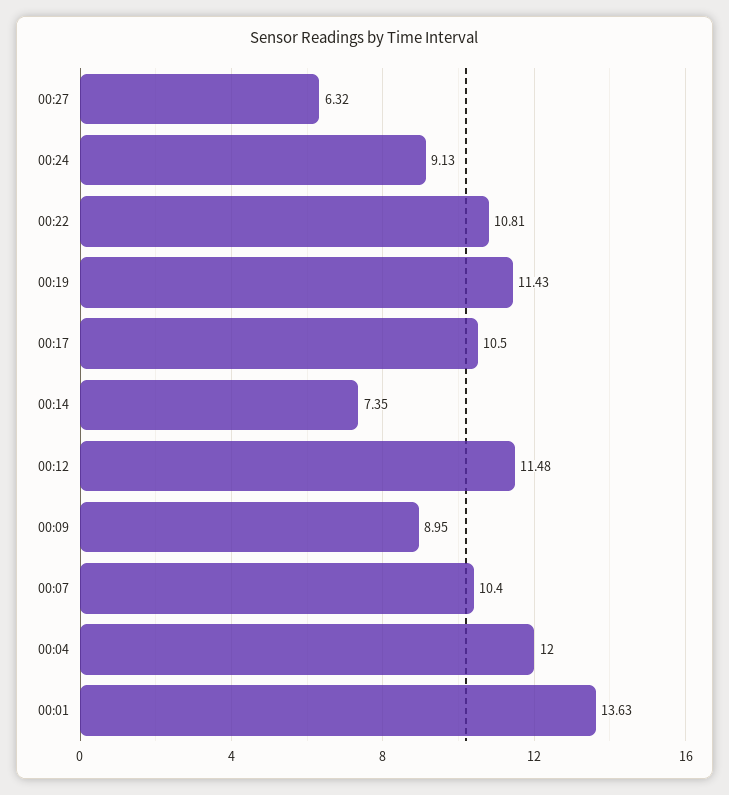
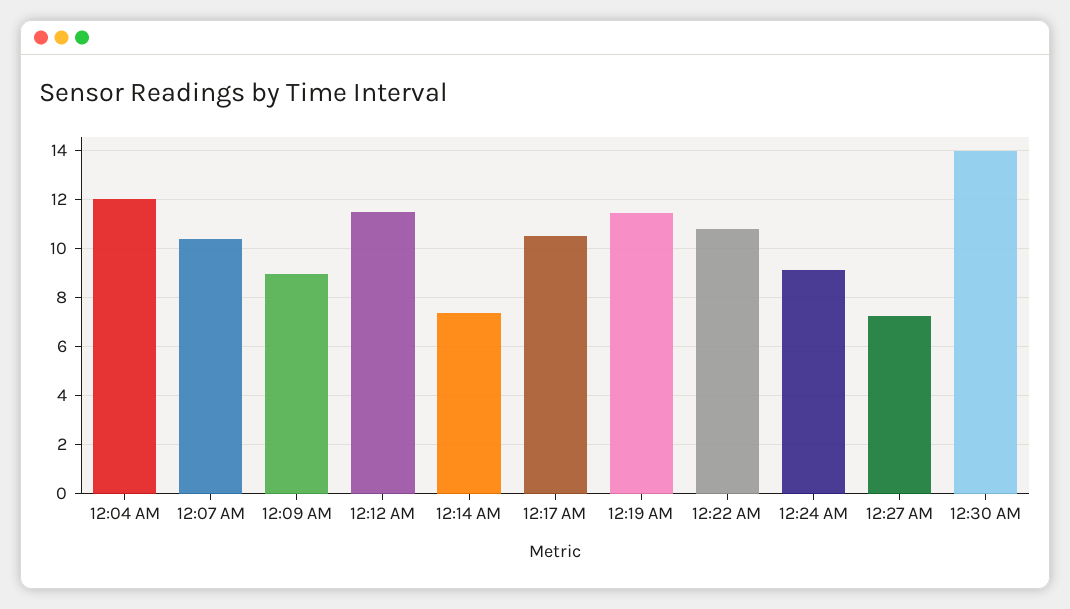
00:27: 6.32 -> 7.25
00:01: 13.63 -> none
12:30 AM: none -> 14

